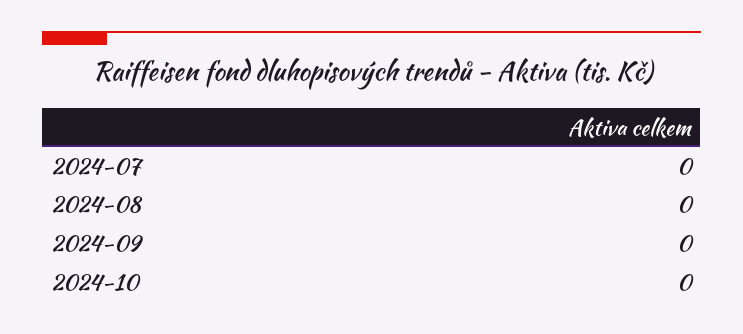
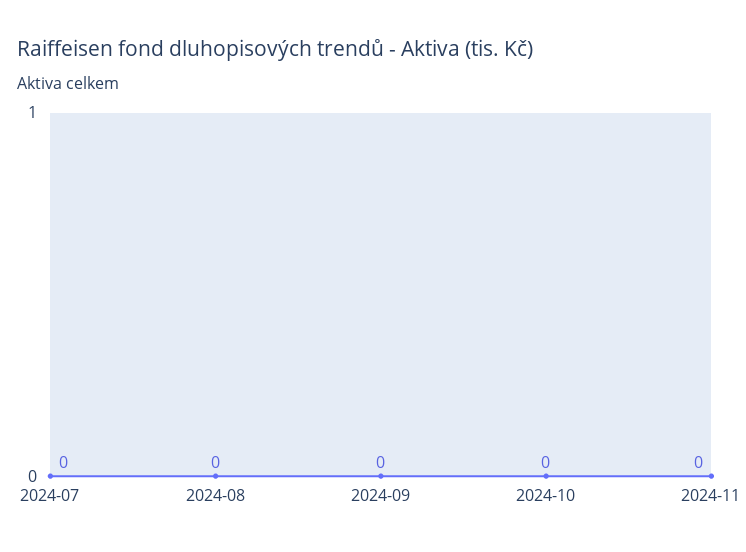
2024-11: none -> 0

